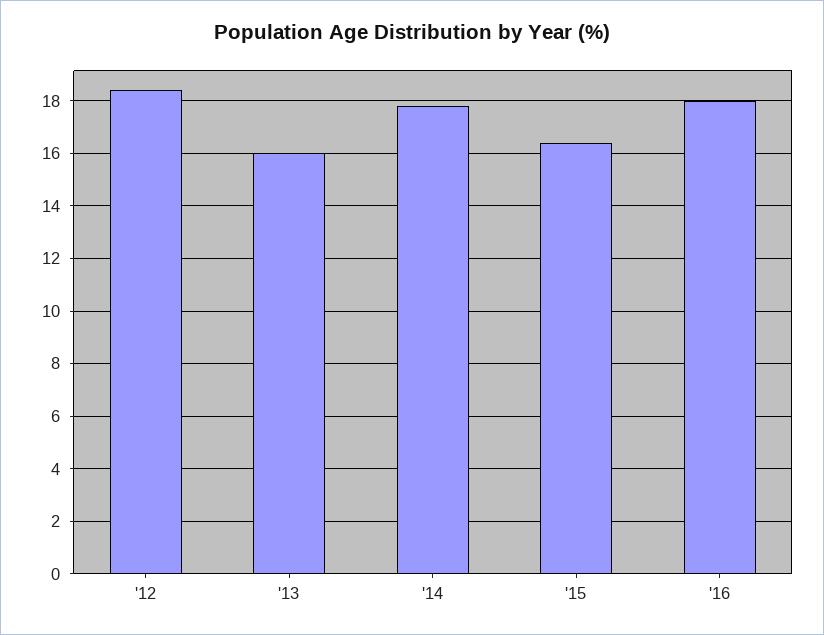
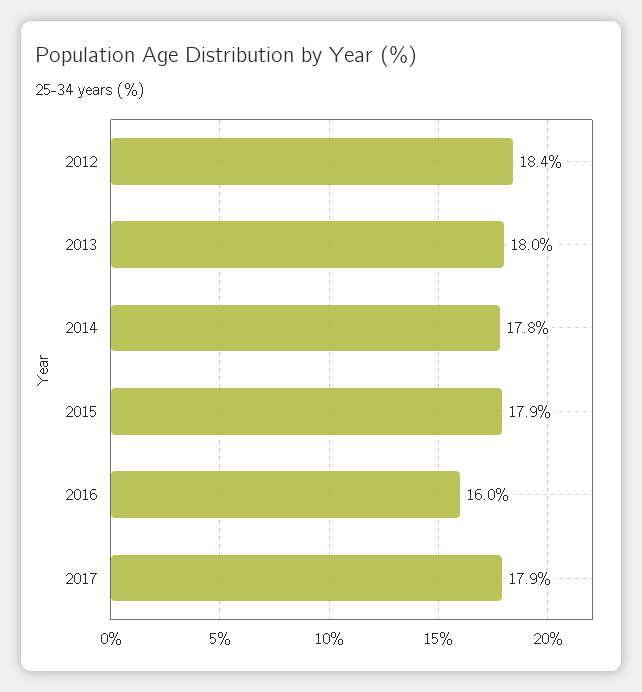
'13: 16 -> 18
'15: 16.5 -> 17.9
'16: 18 -> 16
2017: none -> 17.9

